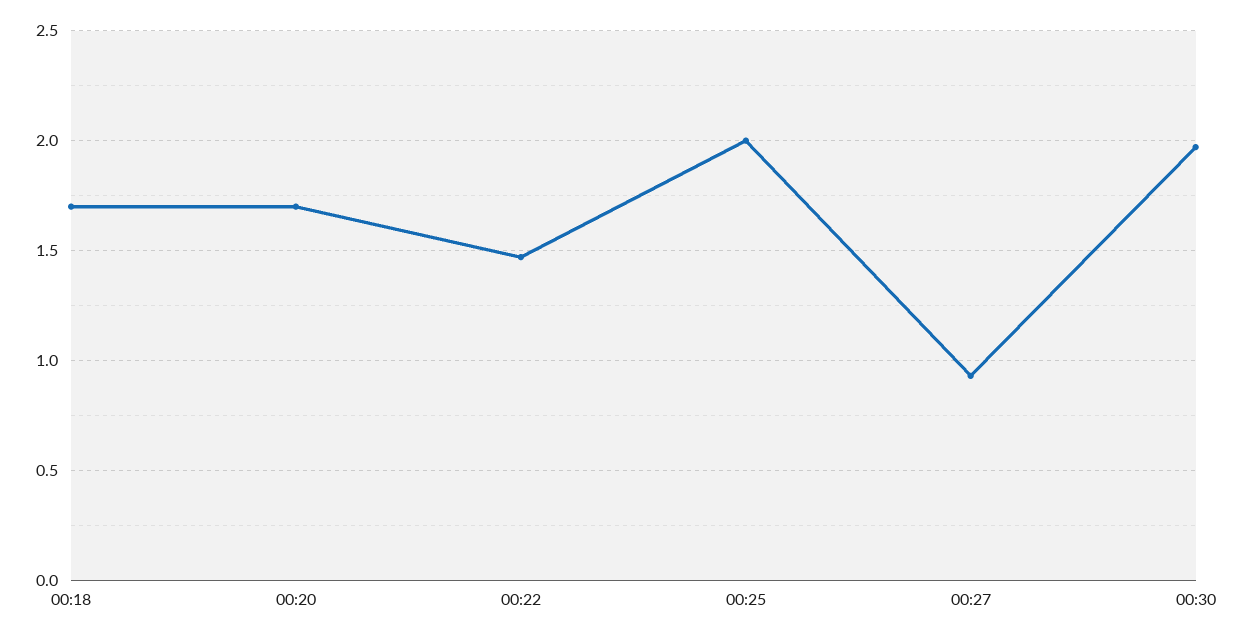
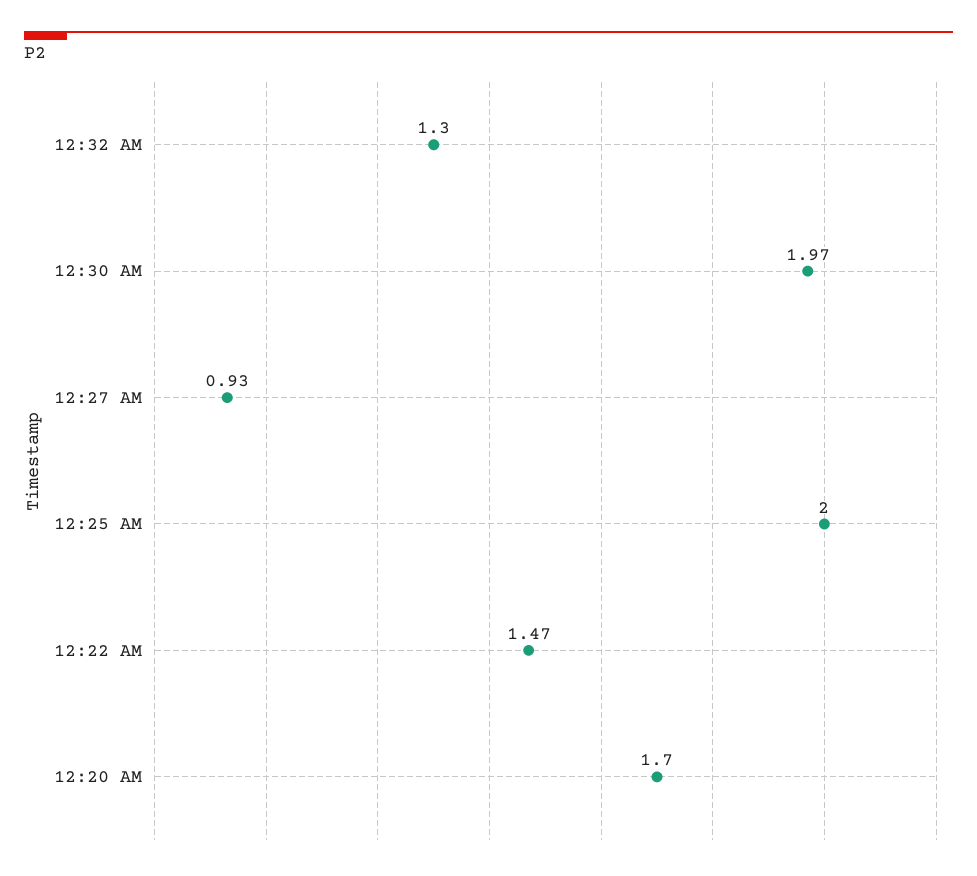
00:18: 1.7 -> none
12:32 AM: none -> 1.3

